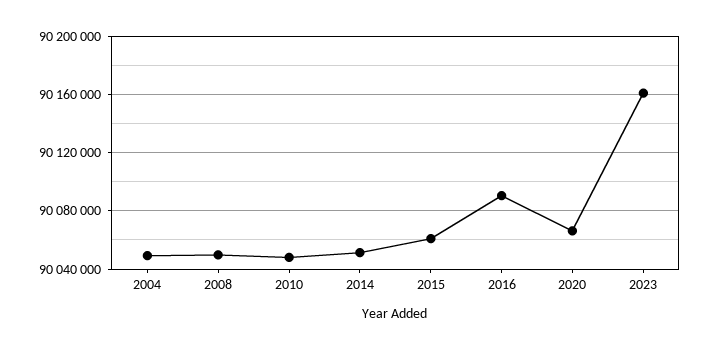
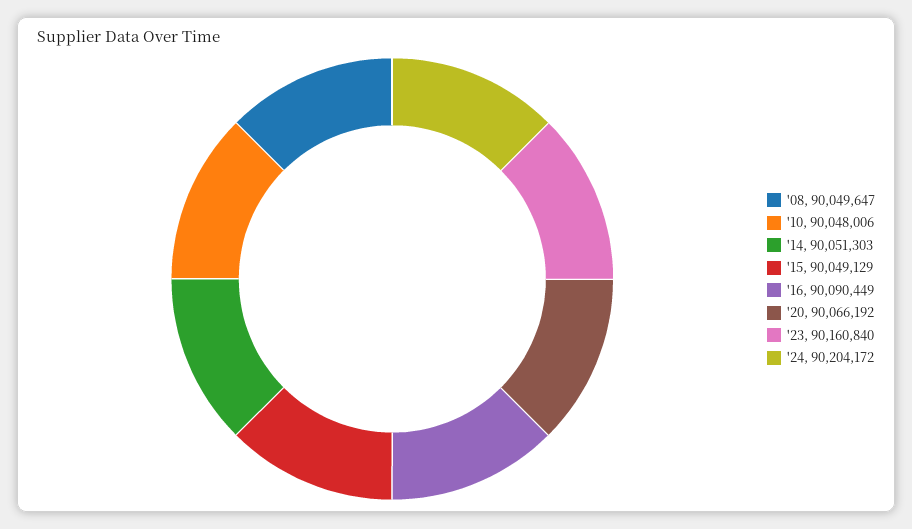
2004: 90050000 -> none
2015: 90060000 -> 90049129
'24: none -> 90204172

